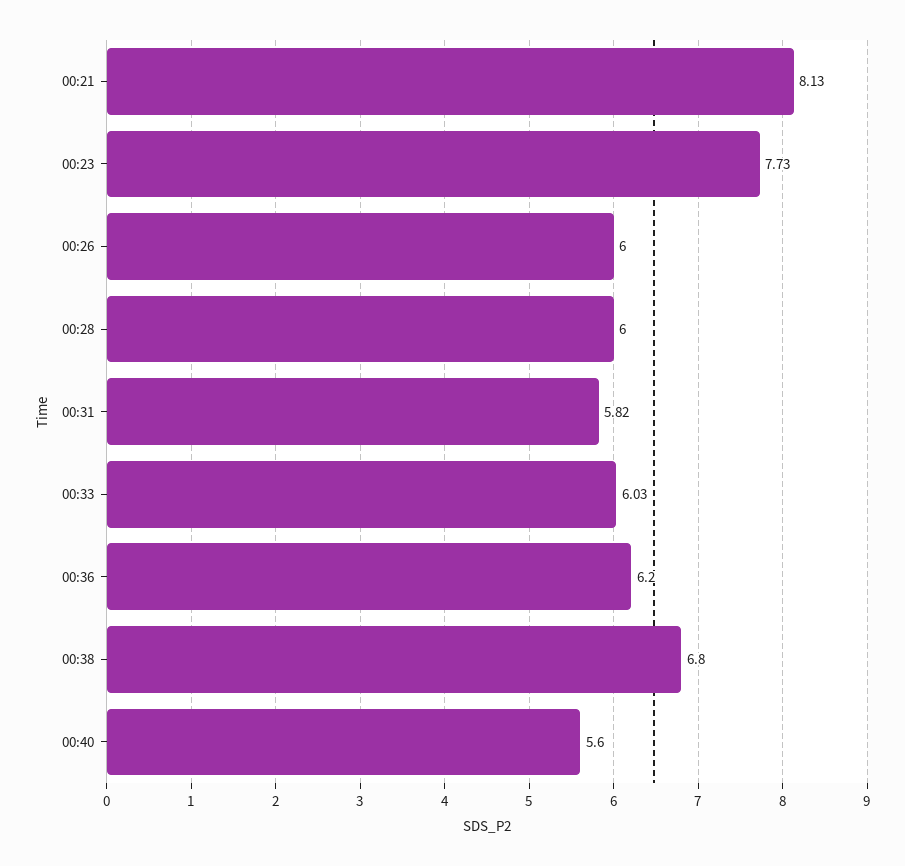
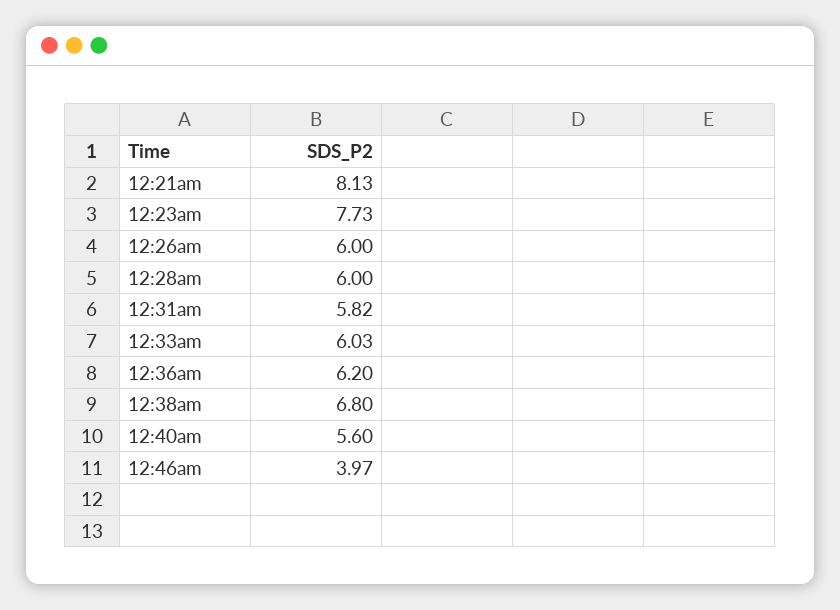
12:46am: none -> 3.97

